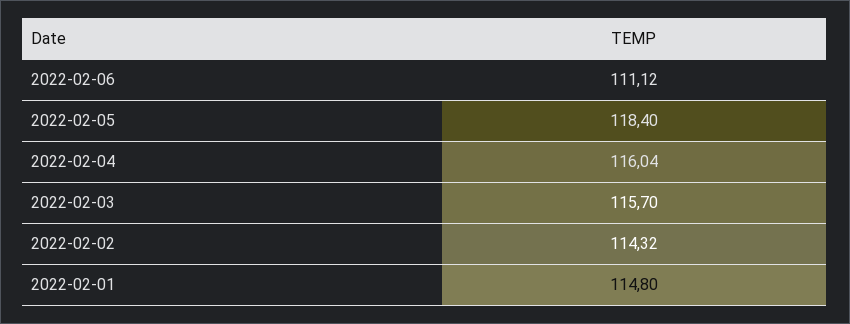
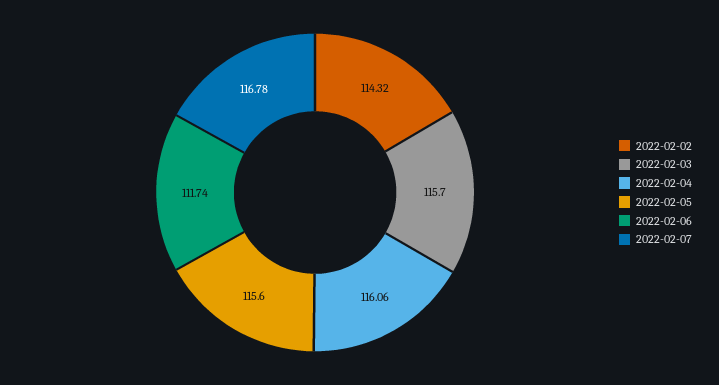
2022-02-06: 111.12 -> 111.74
2022-02-05: 118.4 -> 115.6
2022-02-04: 116.04 -> 116.06
2022-02-01: 114.8 -> none
2022-02-07: none -> 116.78

